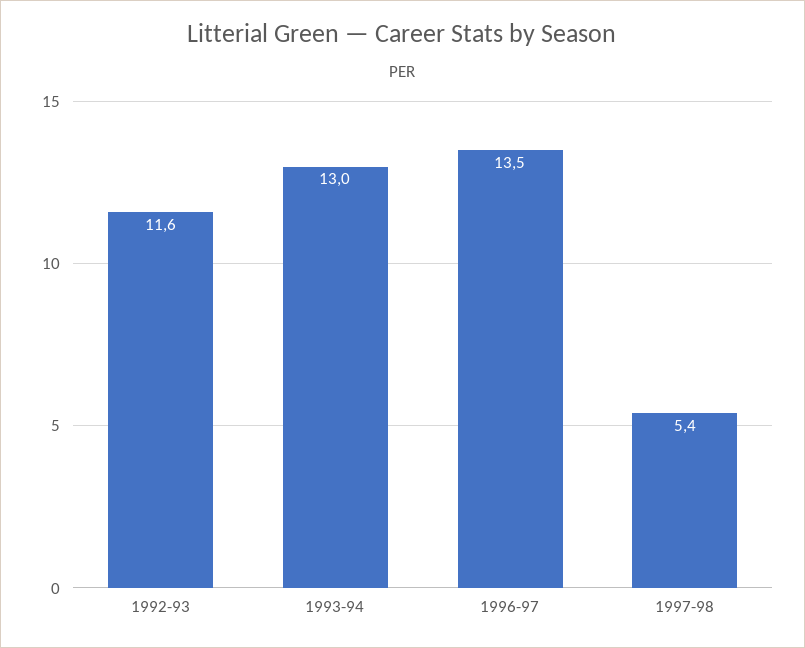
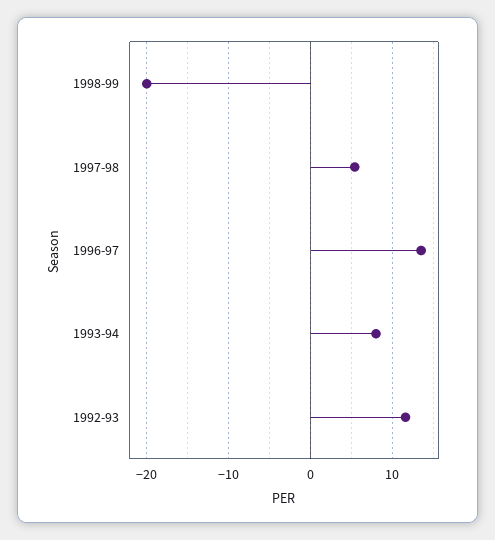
1993-94: 13 -> 8
1998-99: none -> -20

